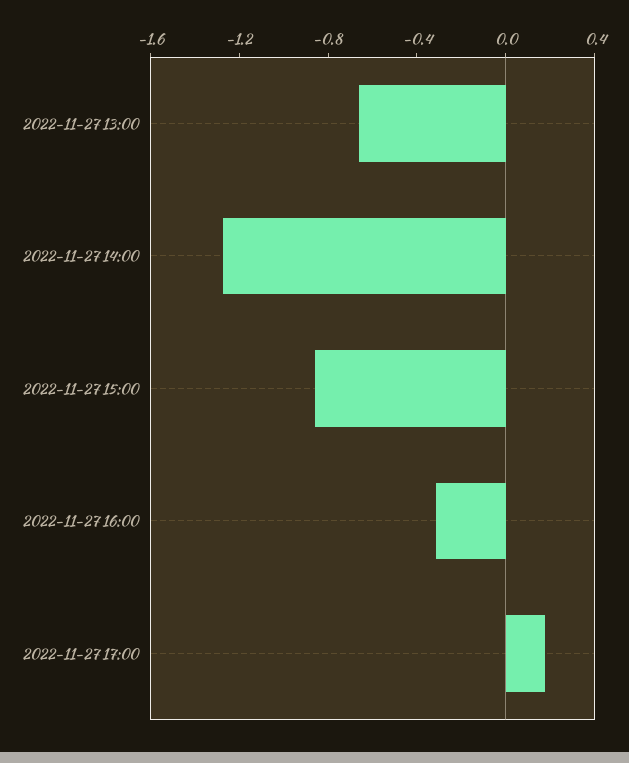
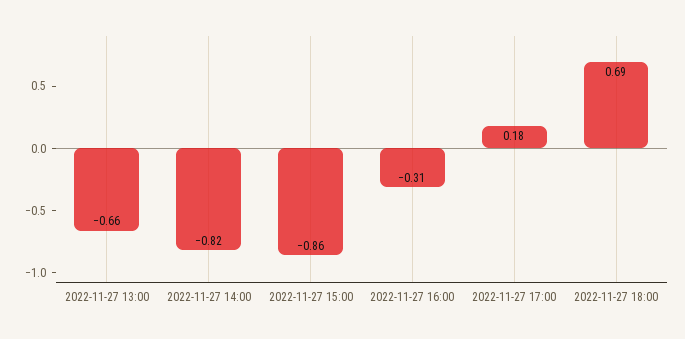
2022-11-27 14:00: -1.3 -> -0.82
2022-11-27 18:00: none -> 0.69

